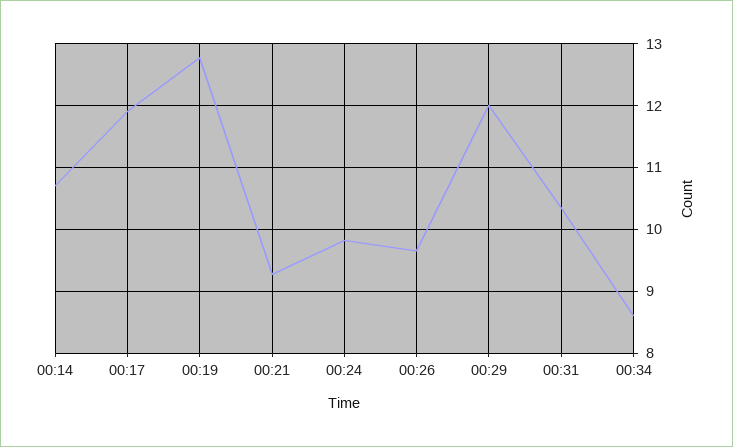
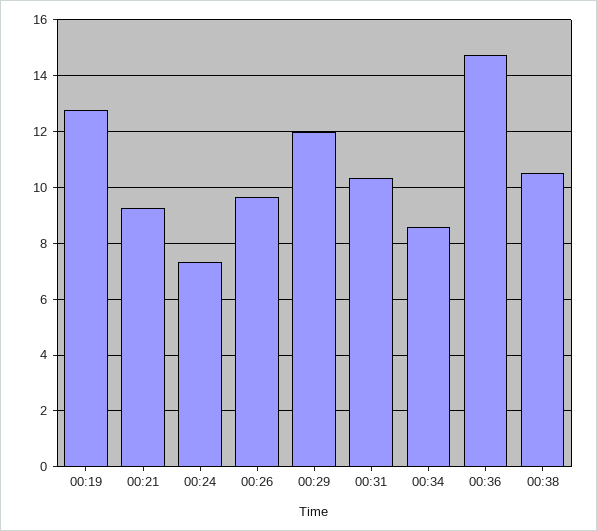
00:14: 10.7 -> none
00:17: 11.9 -> none
00:24: 9.8 -> 7.25
00:36: none -> 14.75
00:38: none -> 10.5

